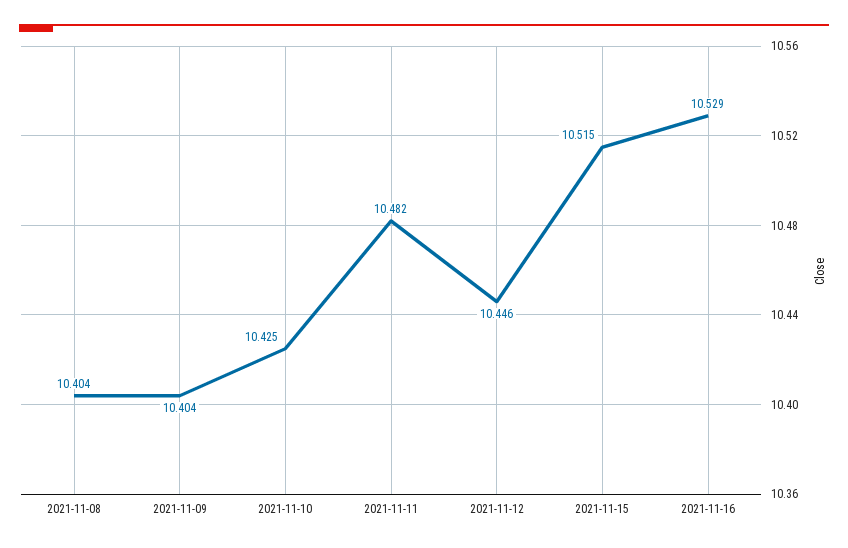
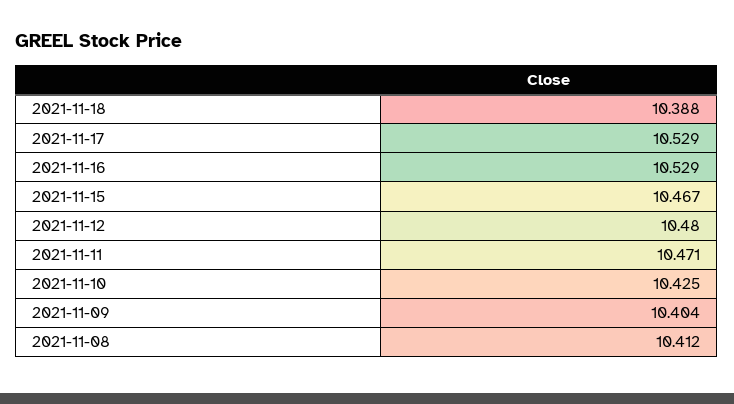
2021-11-08: 10.404 -> 10.412
2021-11-11: 10.482 -> 10.471
2021-11-12: 10.446 -> 10.48
2021-11-15: 10.515 -> 10.467
2021-11-18: none -> 10.388
2021-11-17: none -> 10.529

